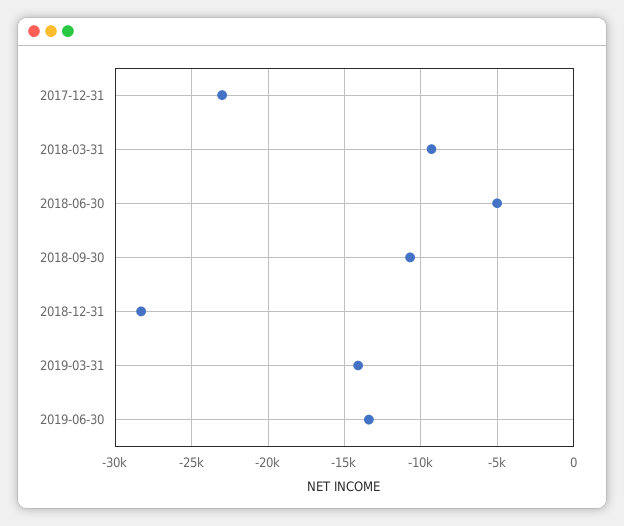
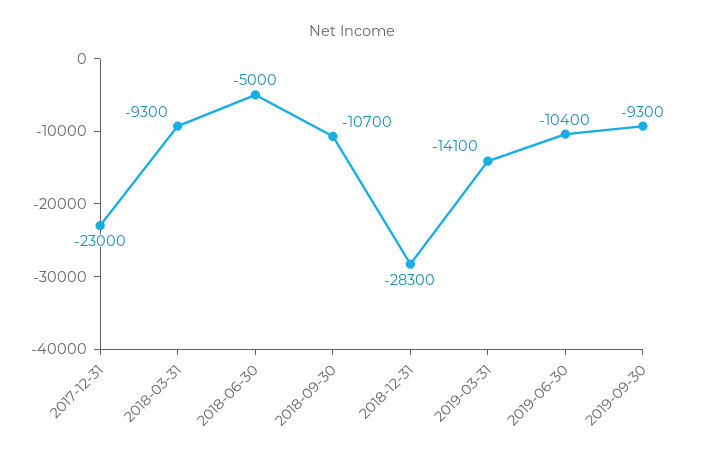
2019-06-30: -13500 -> -10400
2019-09-30: none -> -9300

